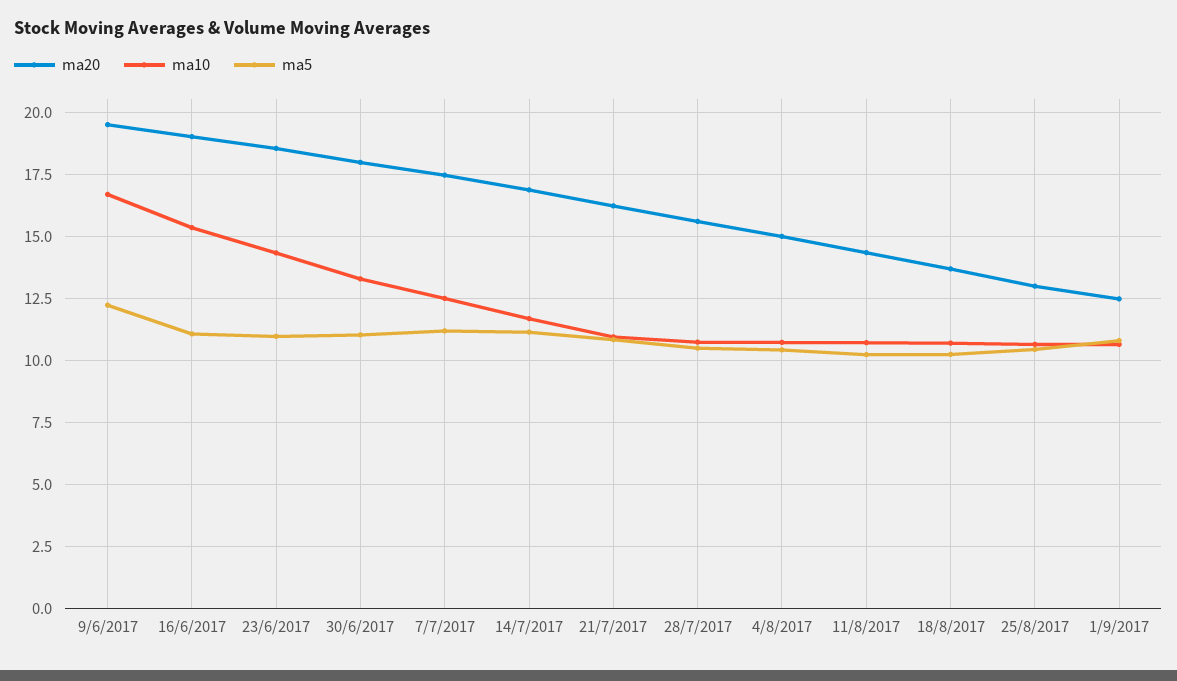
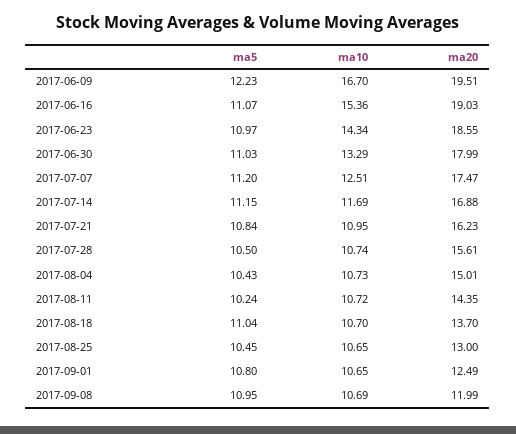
ma5, 18/8/2017: 10.25 -> 11.04
ma5, 2017-09-08: none -> 10.95
ma10, 2017-09-08: none -> 10.69
ma20, 2017-09-08: none -> 11.99

